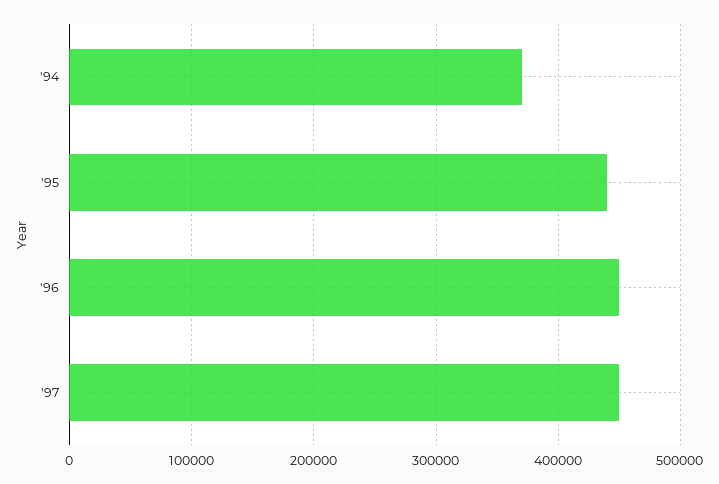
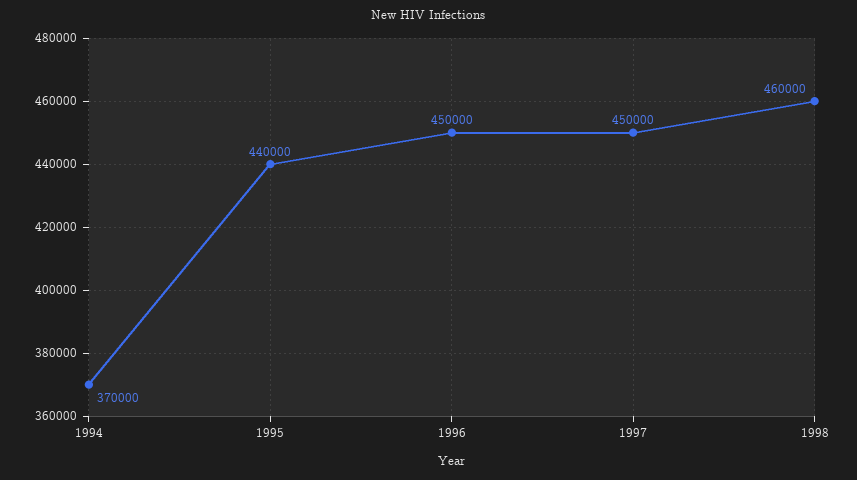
1998: none -> 460000

